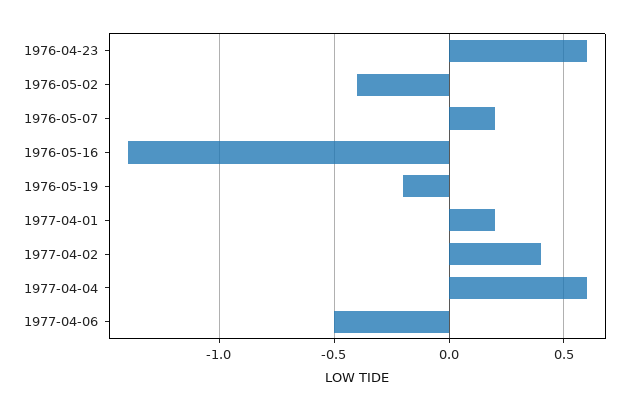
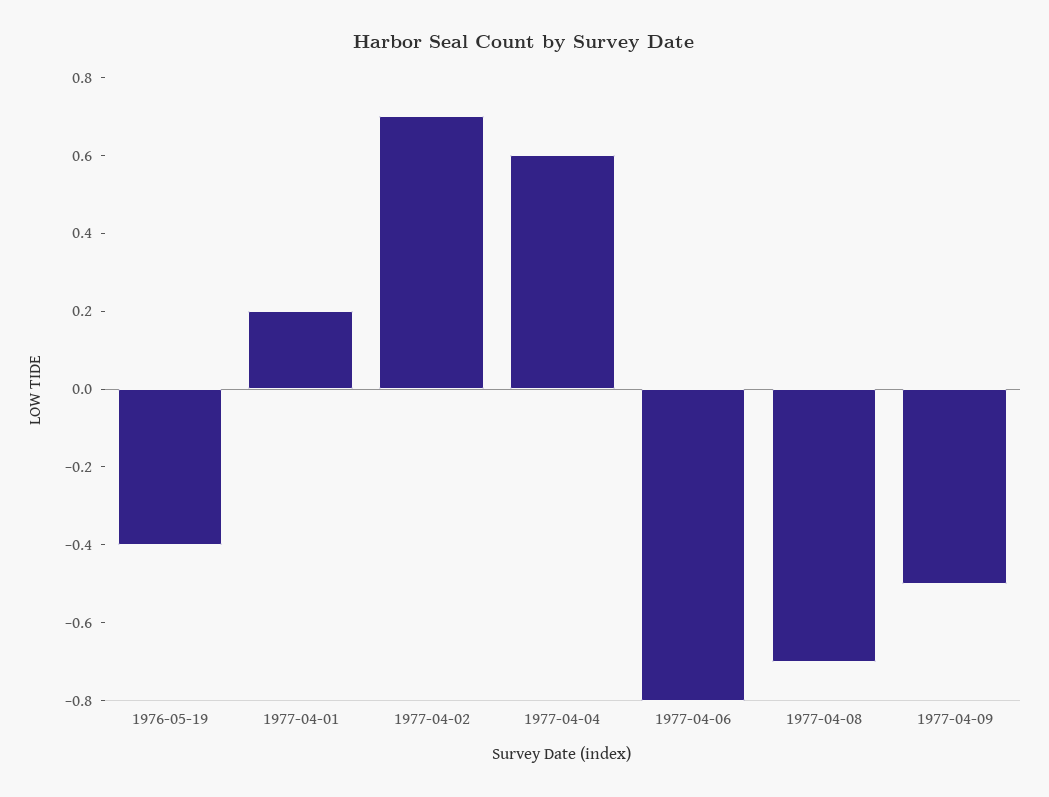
1976-04-23: 0.6 -> none
1976-05-02: -0.4 -> none
1976-05-07: 0.2 -> none
1976-05-16: -1.4 -> none
1976-05-19: -0.2 -> -0.4
1977-04-02: 0.4 -> 0.7
1977-04-06: -0.5 -> -0.8
1977-04-08: none -> -0.7
1977-04-09: none -> -0.5

